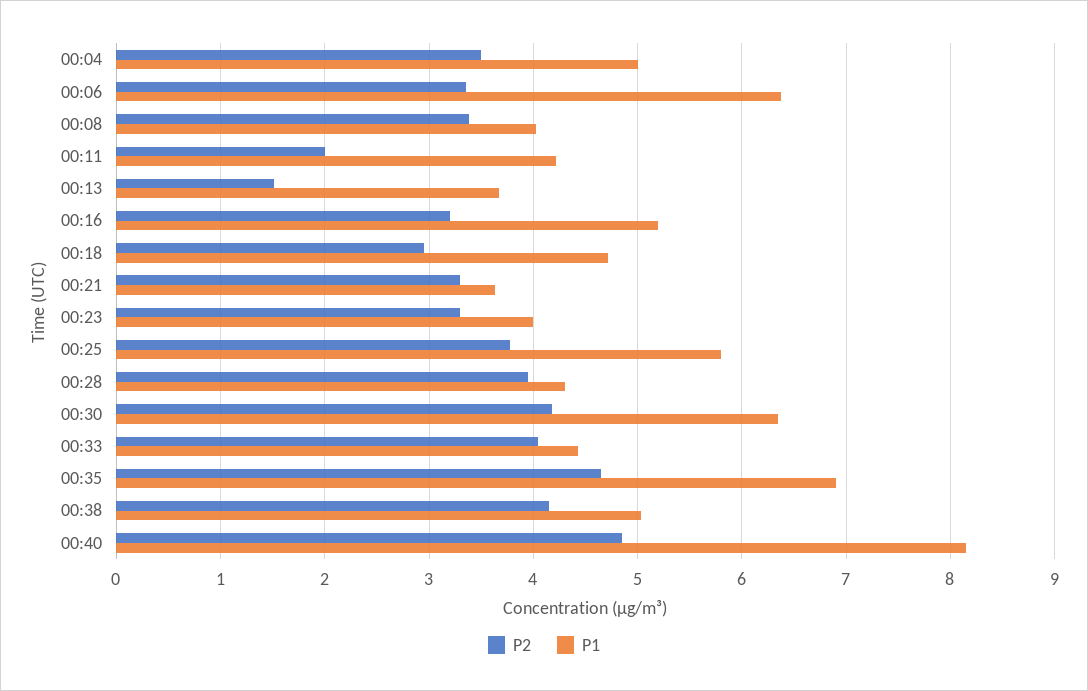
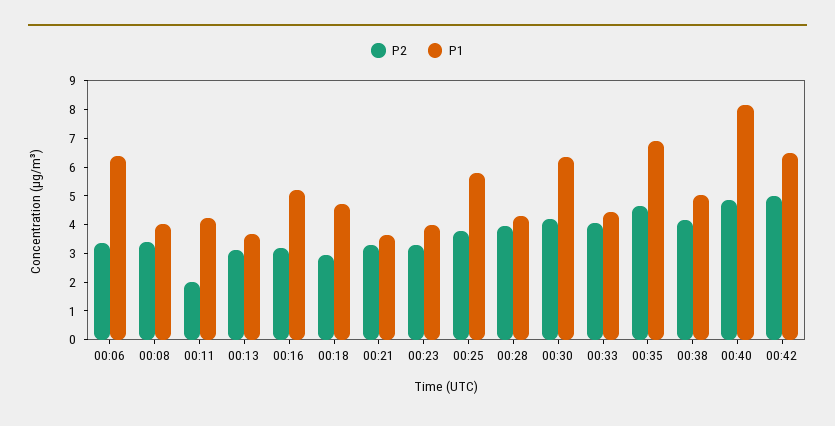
P2, 00:04: 3.5 -> none
P1, 00:04: 5 -> none
P2, 00:13: 1.5 -> 3
P2, 00:42: none -> 5
P1, 00:42: none -> 6.5

